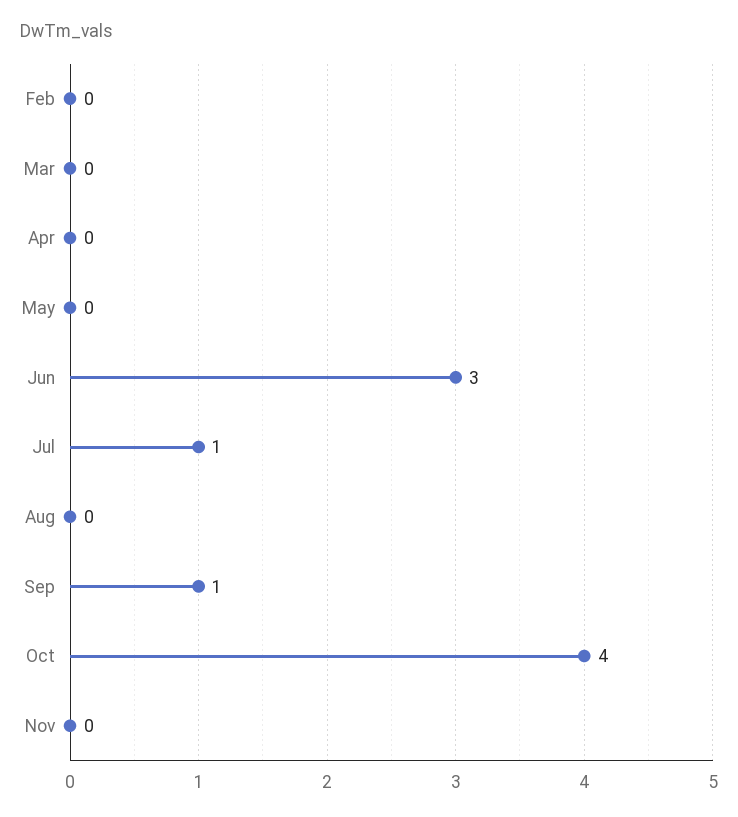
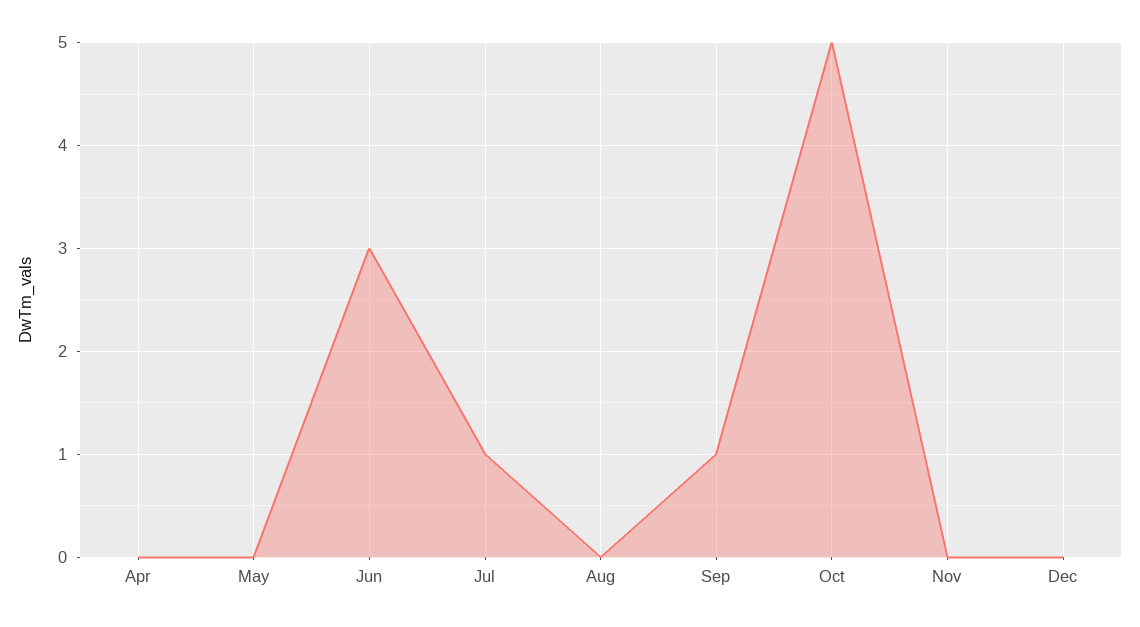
Feb: 0 -> none
Mar: 0 -> none
Oct: 4 -> 5
Dec: none -> 0

